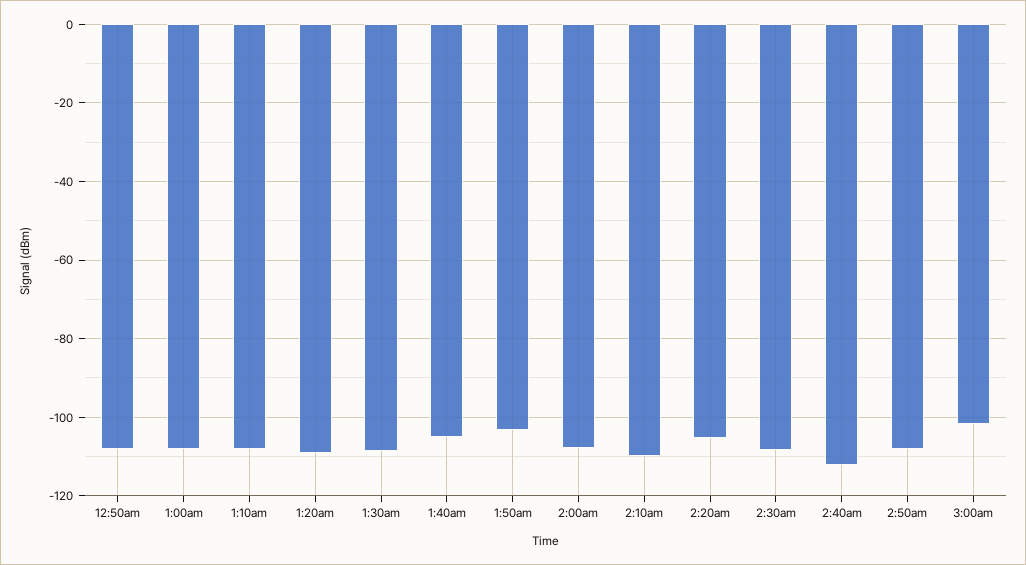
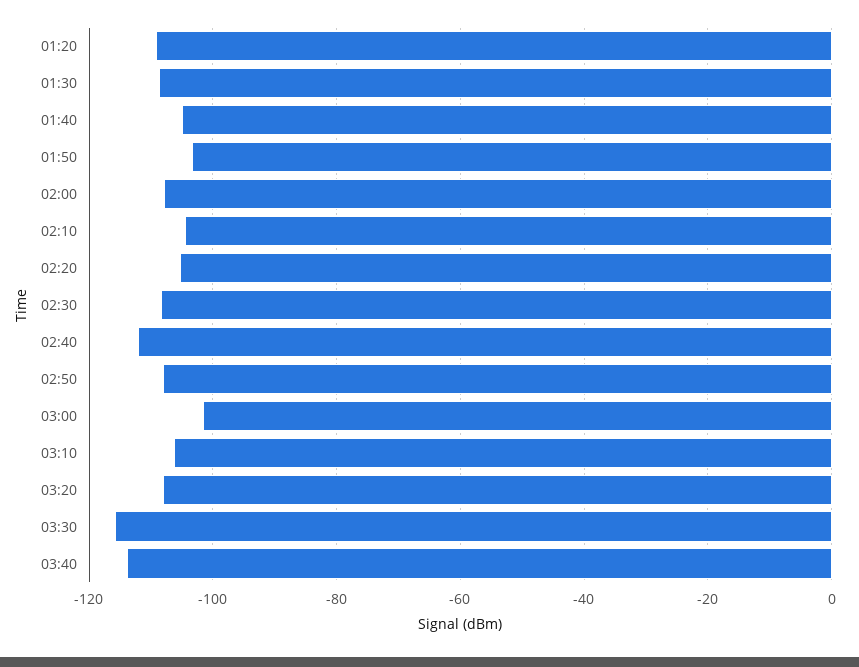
12:50am: -108 -> none
1:00am: -108 -> none
1:10am: -108 -> none
2:10am: -110 -> -104
03:10: none -> -106
03:20: none -> -108
03:30: none -> -116
03:40: none -> -114

